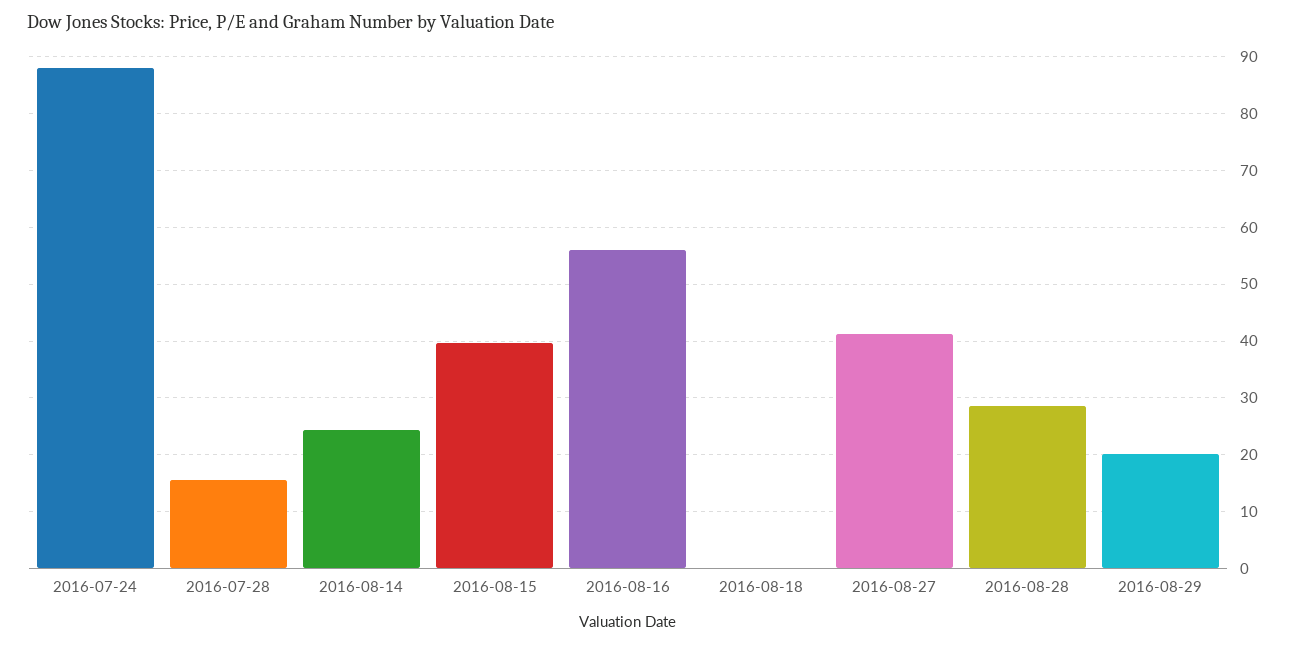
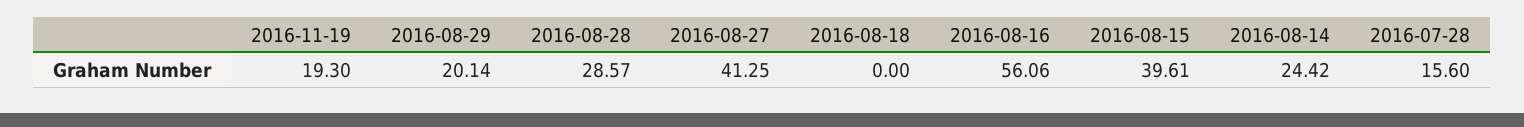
2016-07-24: 88 -> none
2016-11-19: none -> 19.3

